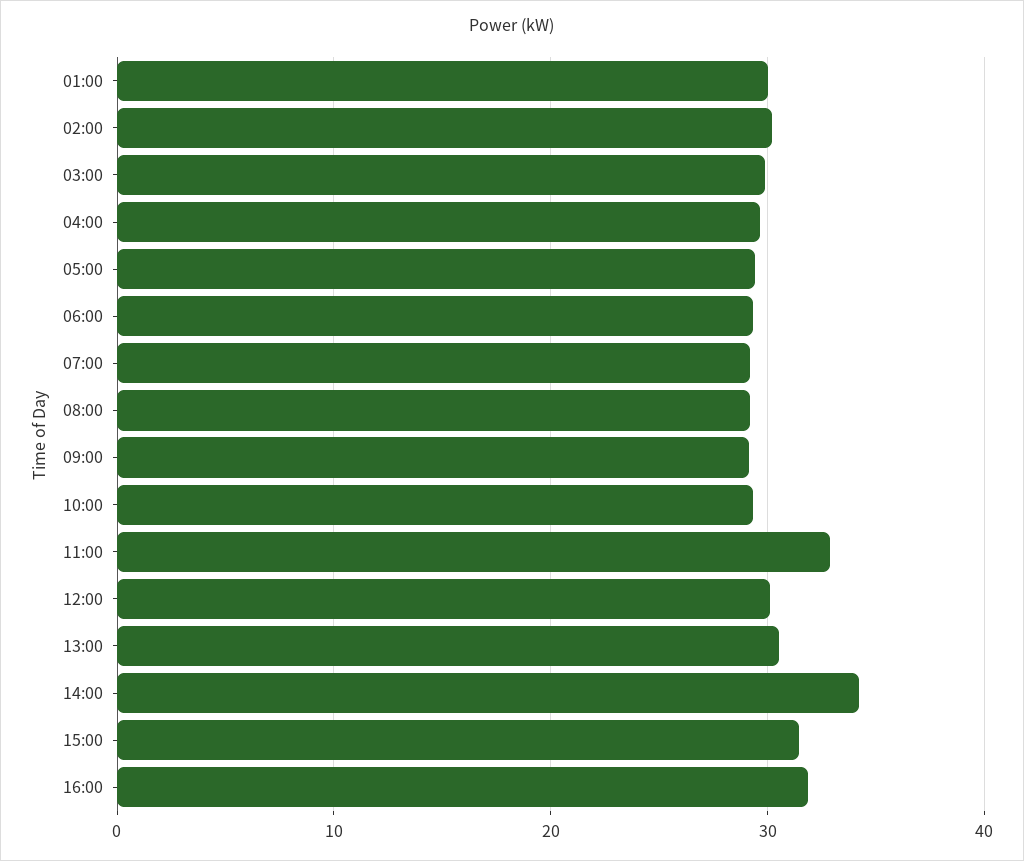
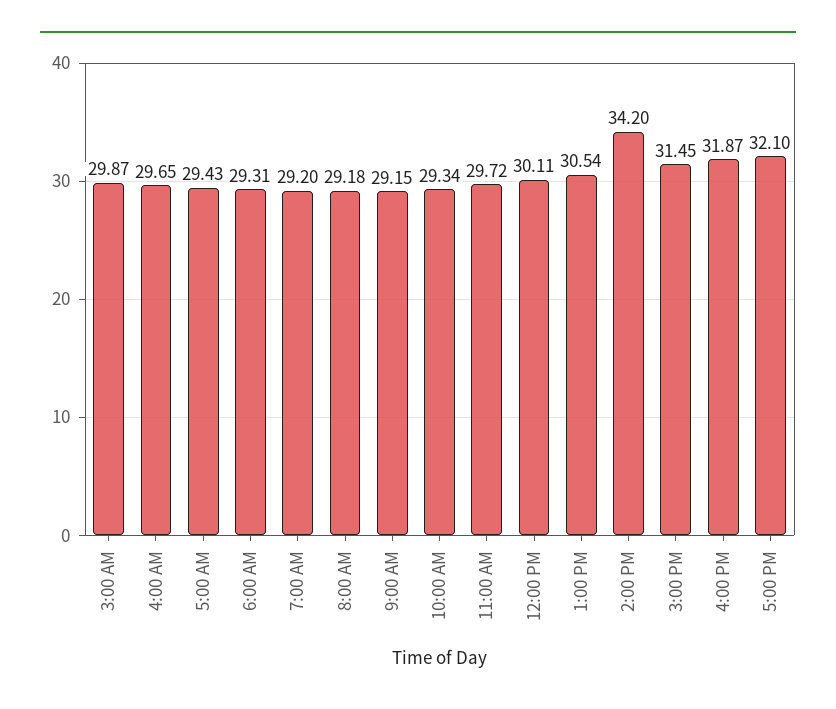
01:00: 30 -> none
02:00: 30 -> none
11:00: 33 -> 29.72
5:00 PM: none -> 32.1

